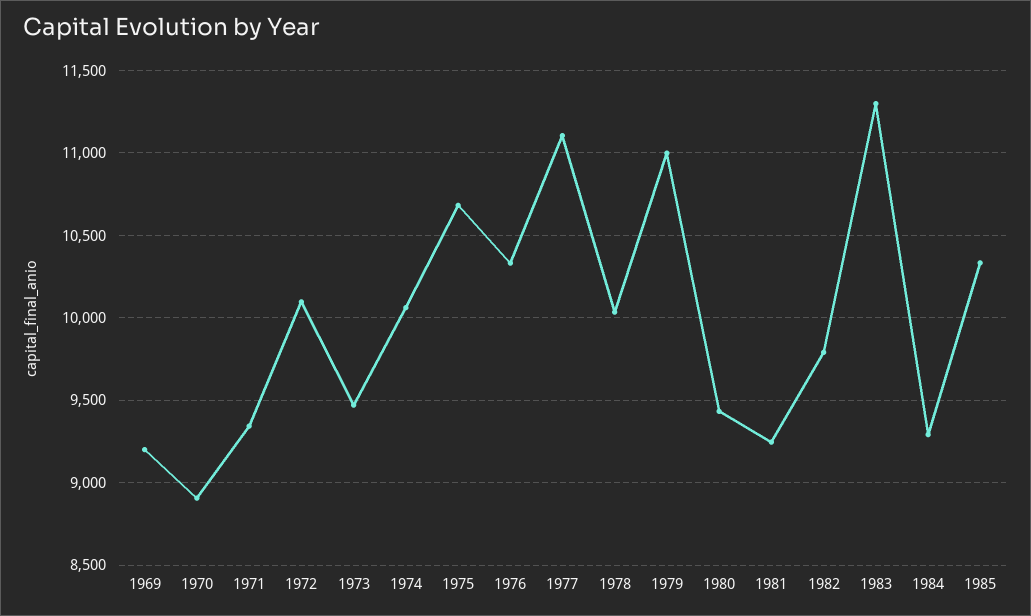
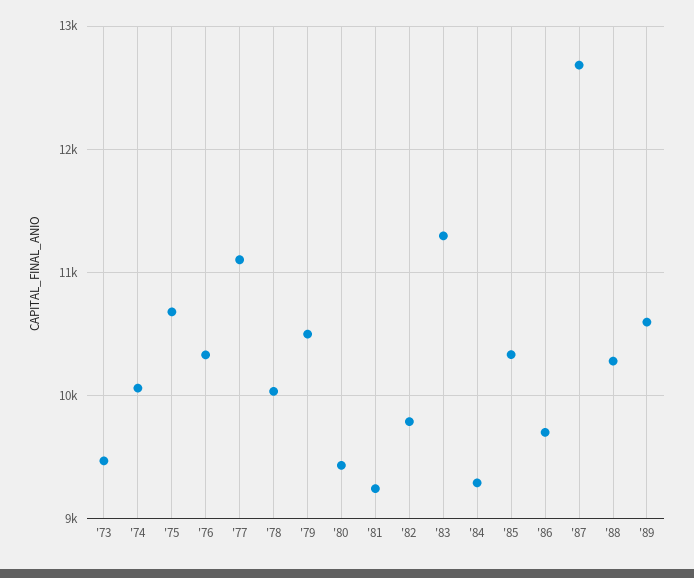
1969: 9200 -> none
1970: 8900 -> none
1971: 9350 -> none
1972: 10100 -> none
1979: 11000 -> 10500
'86: none -> 9700
'87: none -> 12700
'88: none -> 10300
'89: none -> 10600

